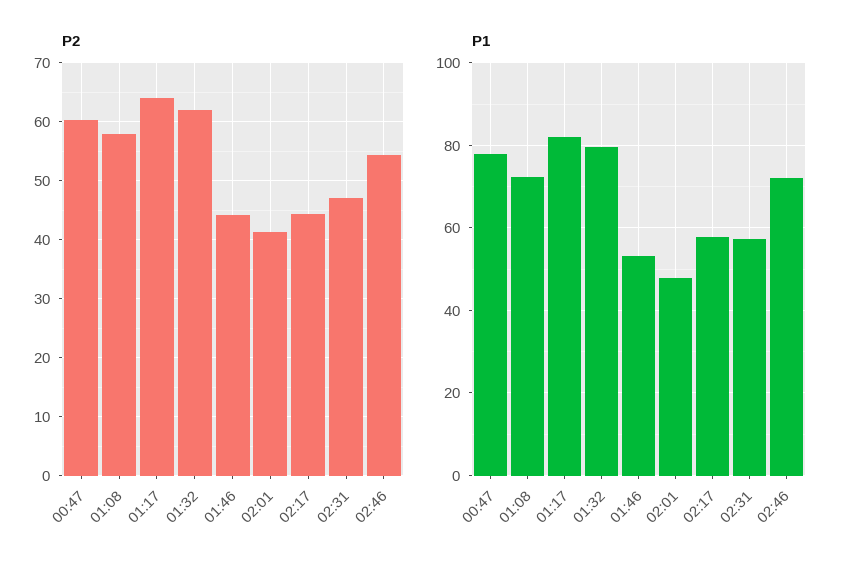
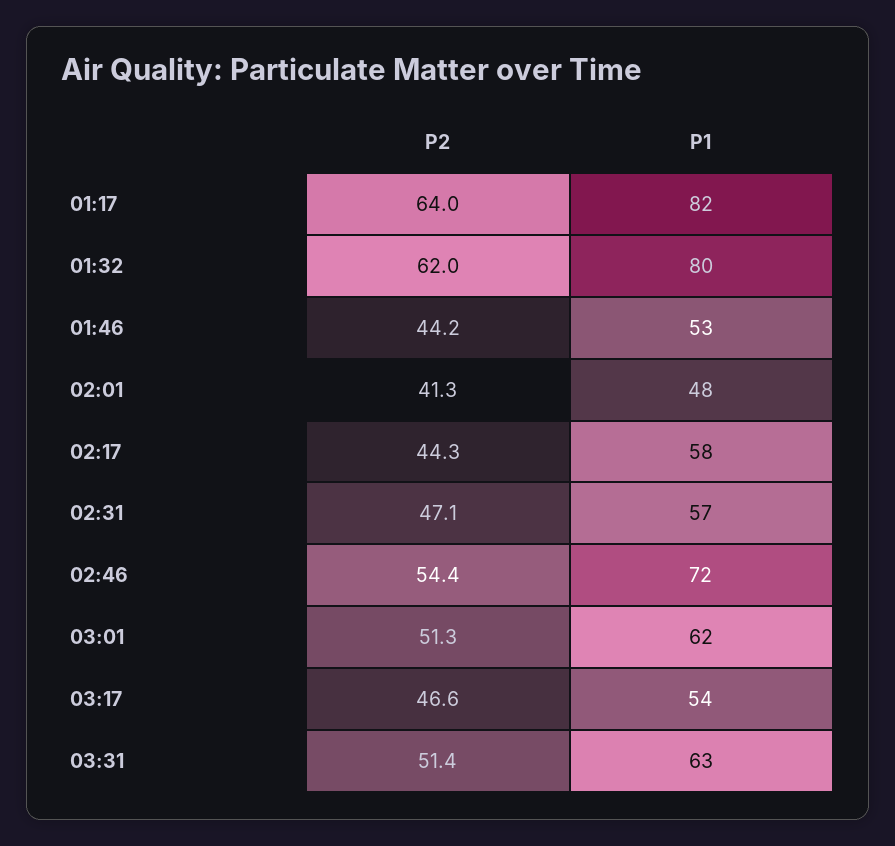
P2, 00:47: 60 -> none
P2, 01:08: 58 -> none
P1, 00:47: 78 -> none
P1, 01:08: 72 -> none
P2, 03:01: none -> 51.3
P1, 03:01: none -> 62
P2, 03:17: none -> 46.6
P1, 03:17: none -> 54
P2, 03:31: none -> 51.4
P1, 03:31: none -> 63

